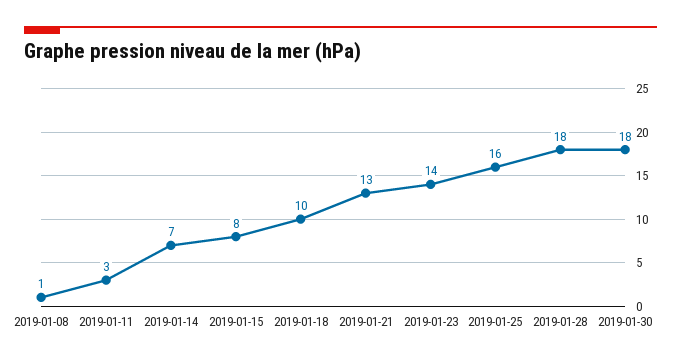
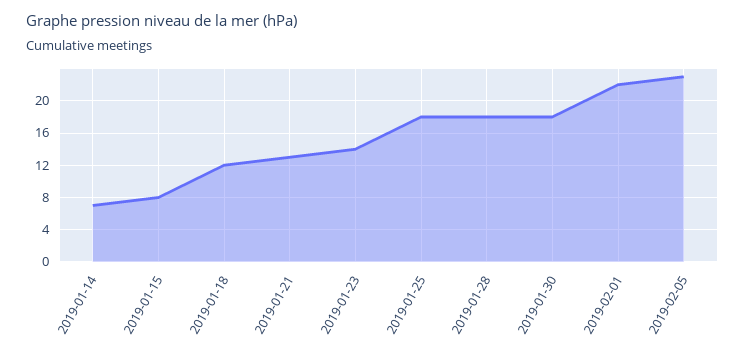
2019-01-08: 1 -> none
2019-01-11: 3 -> none
2019-01-18: 10 -> 12
2019-01-25: 16 -> 18
2019-02-01: none -> 22
2019-02-05: none -> 23

